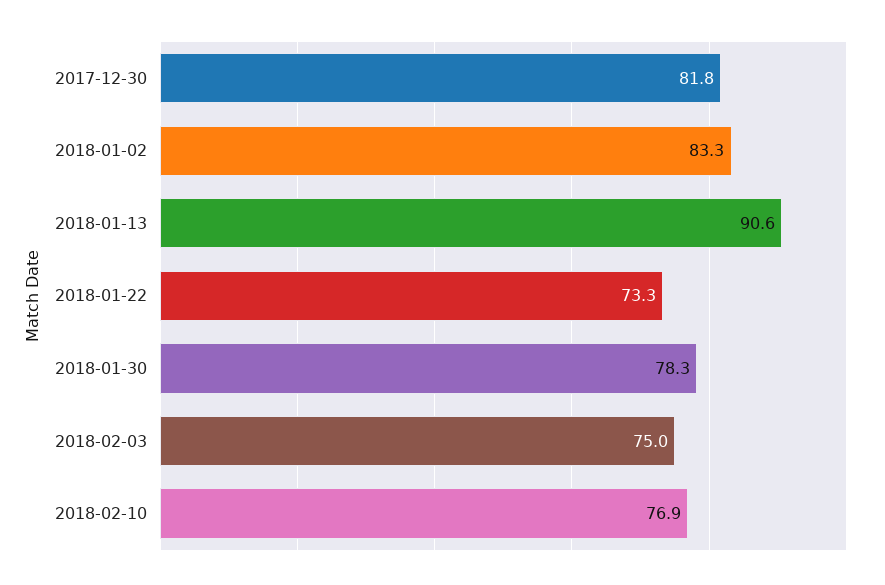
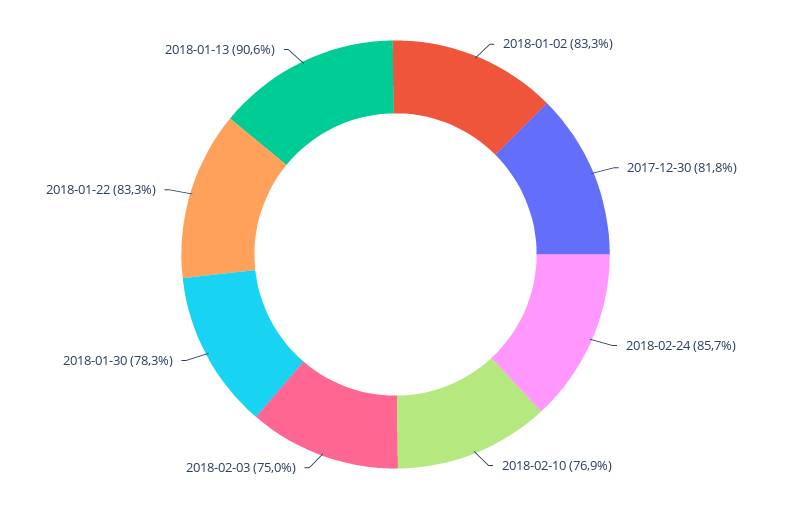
2018-01-22: 73.3 -> 83.3
2018-02-24: none -> 85.7

